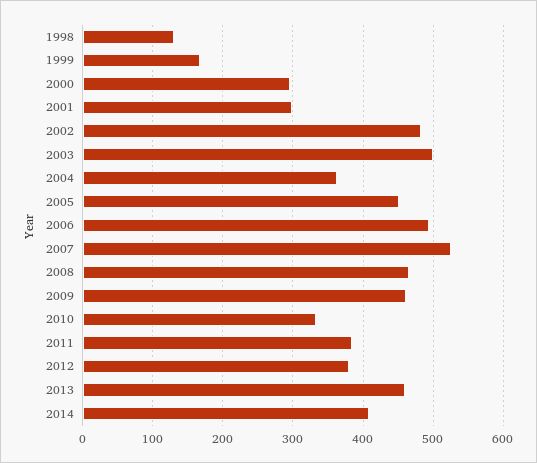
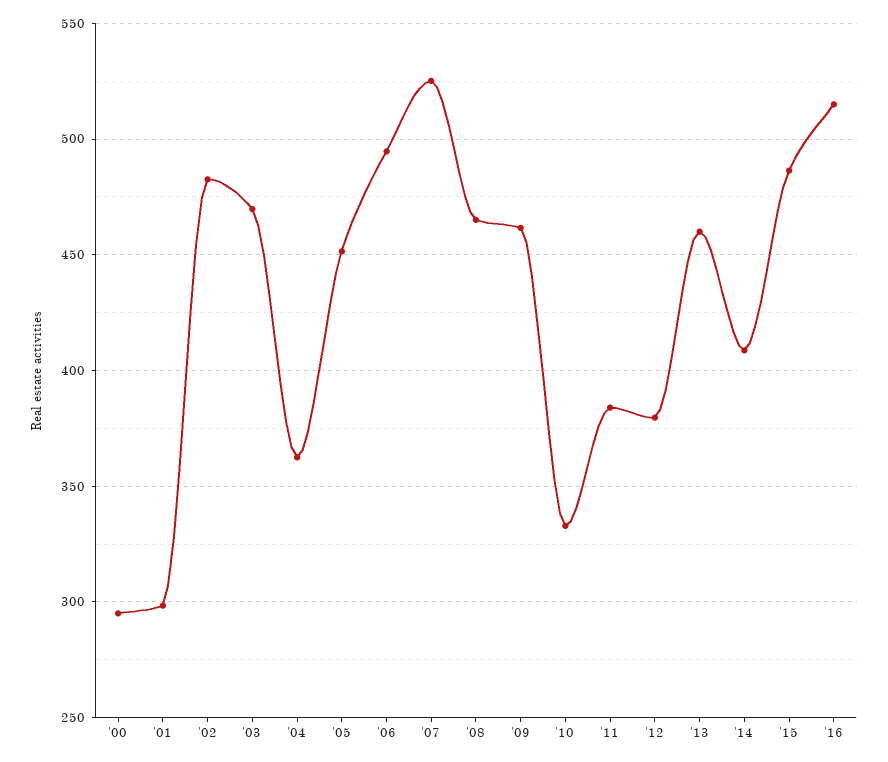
1998: 130 -> none
1999: 170 -> none
2003: 500 -> 470
'15: none -> 485
'16: none -> 515

